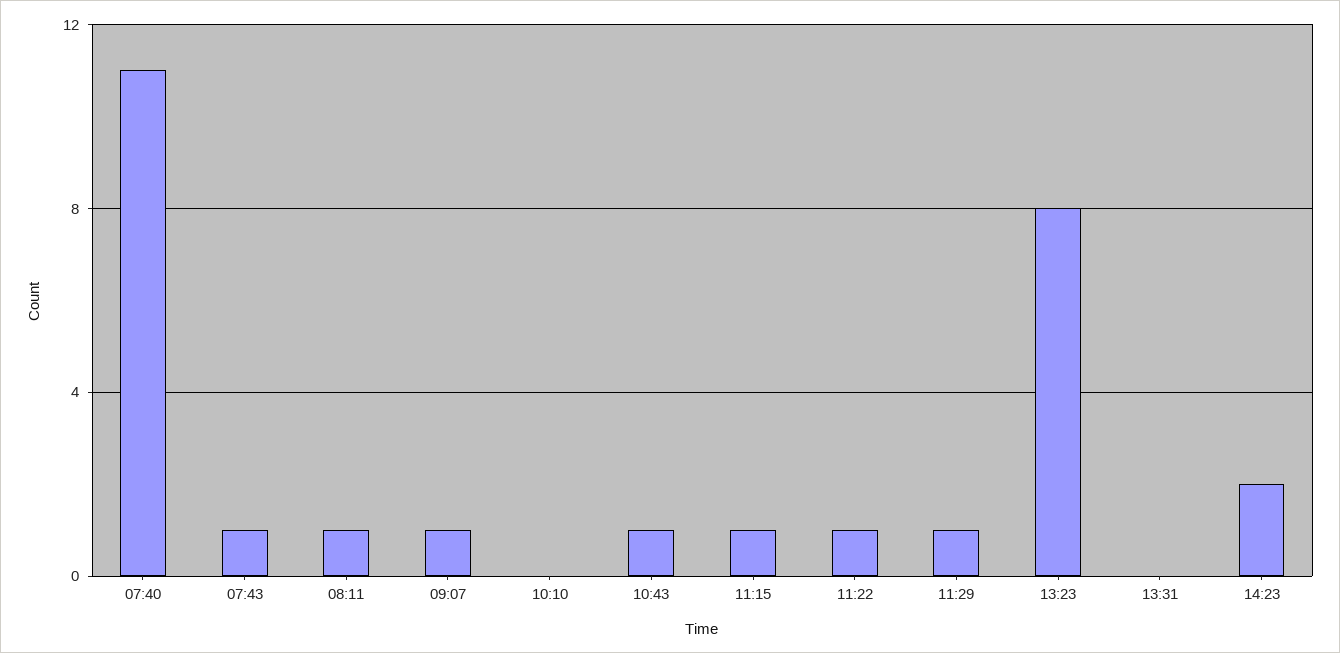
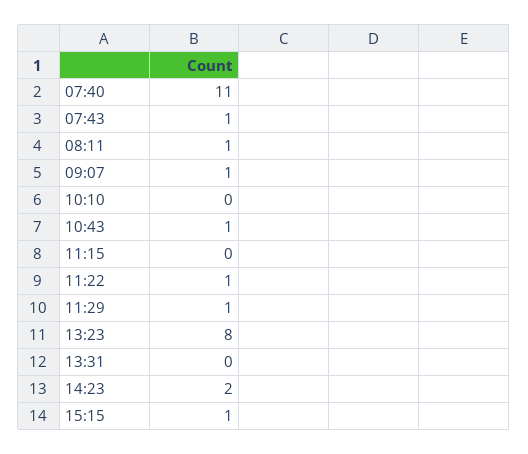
11:15: 1 -> 0
15:15: none -> 1

